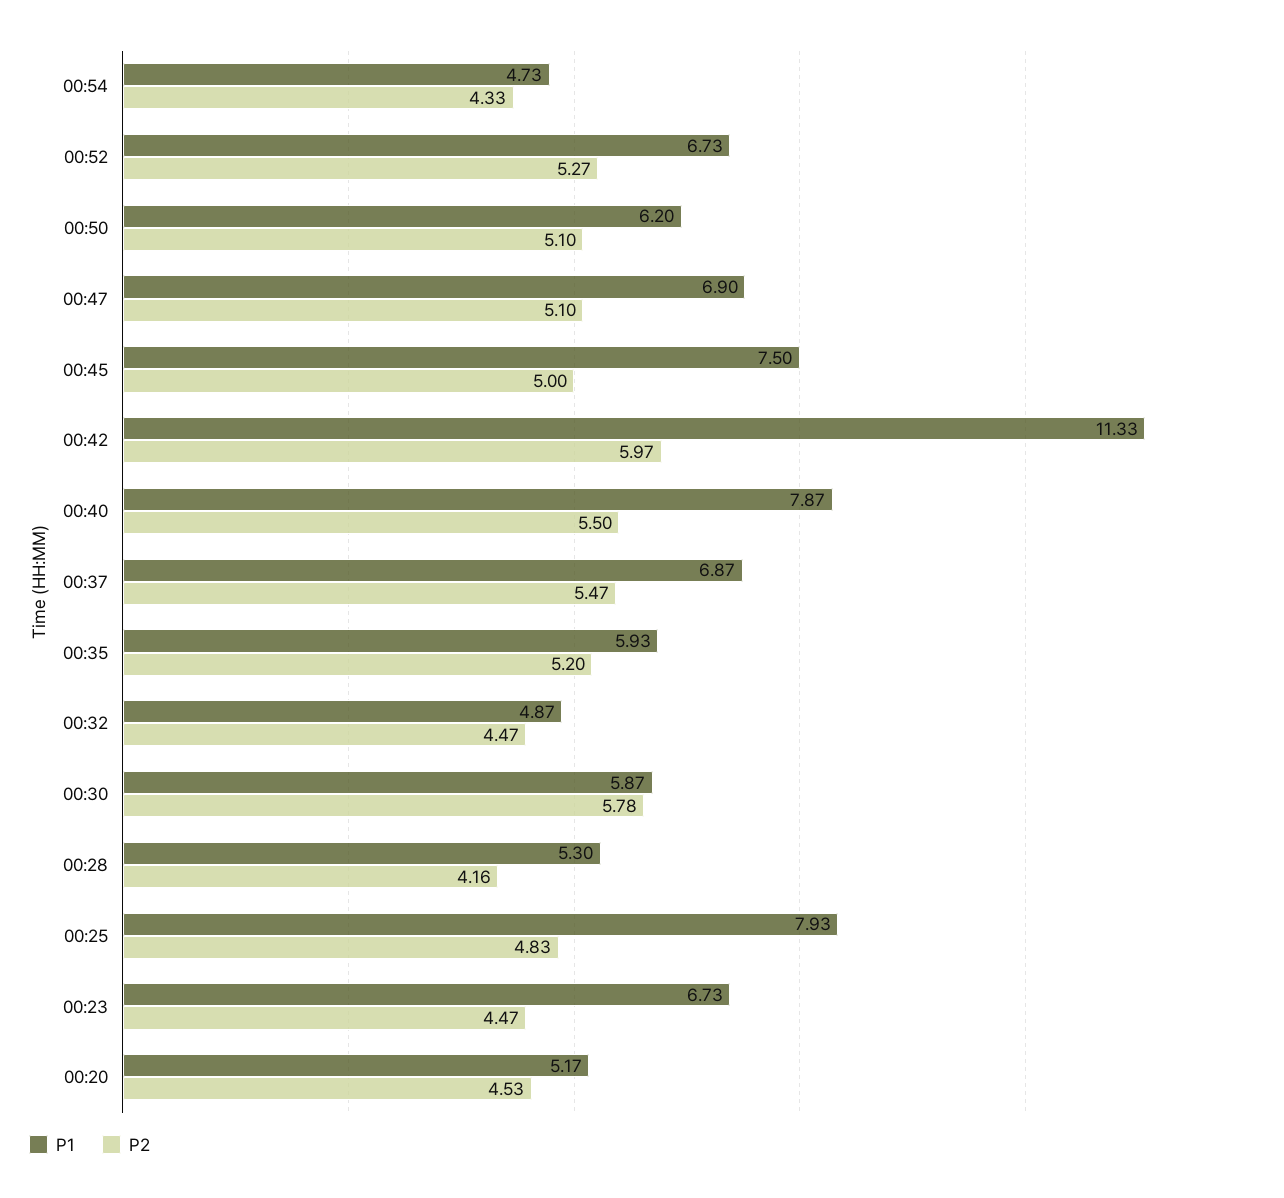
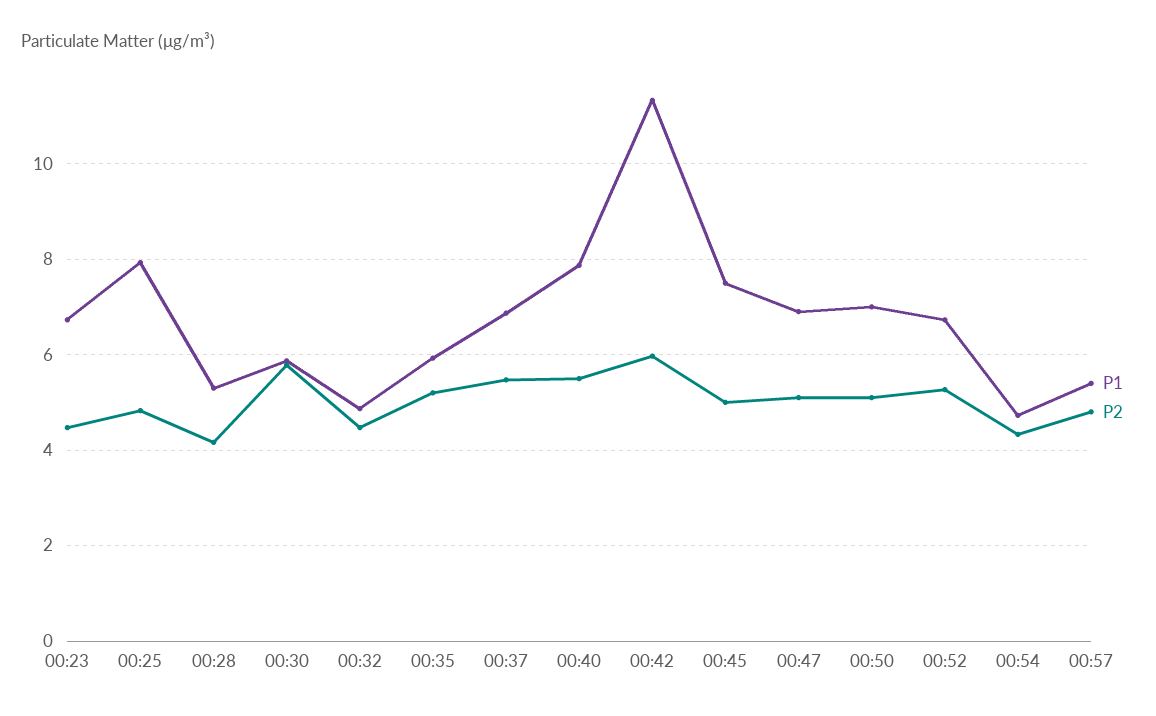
P1, 00:50: 6.2 -> 7
P1, 00:20: 5.17 -> none
P2, 00:20: 4.53 -> none
P1, 00:57: none -> 5.4
P2, 00:57: none -> 4.8

